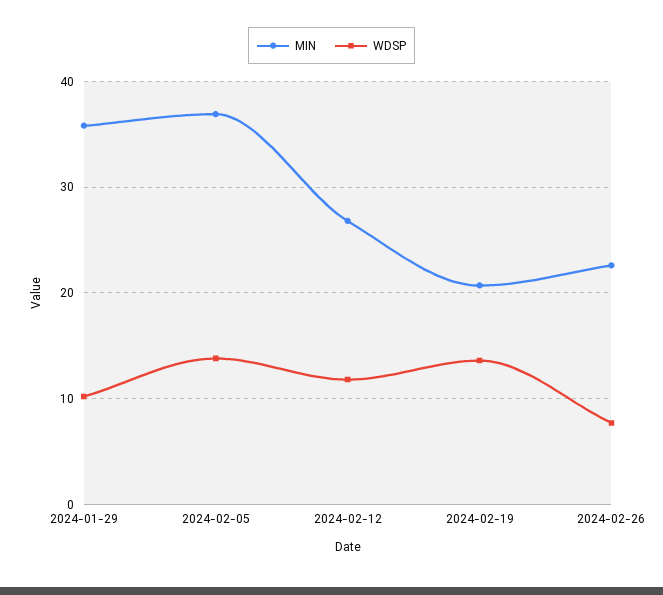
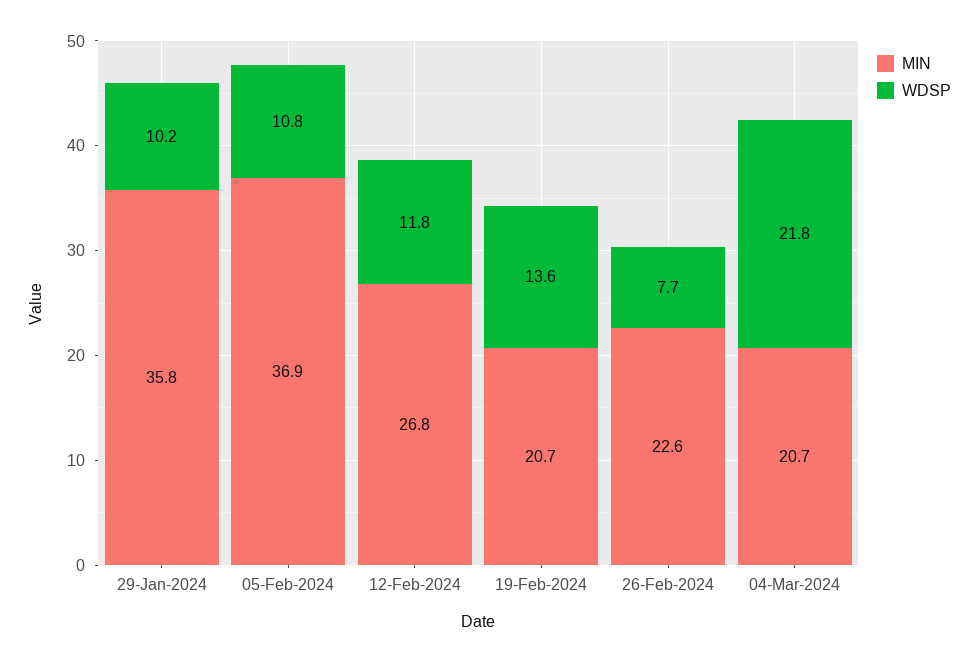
WDSP, 2024-02-05: 14 -> 10.8
MIN, 04-Mar-2024: none -> 20.7
WDSP, 04-Mar-2024: none -> 21.8

